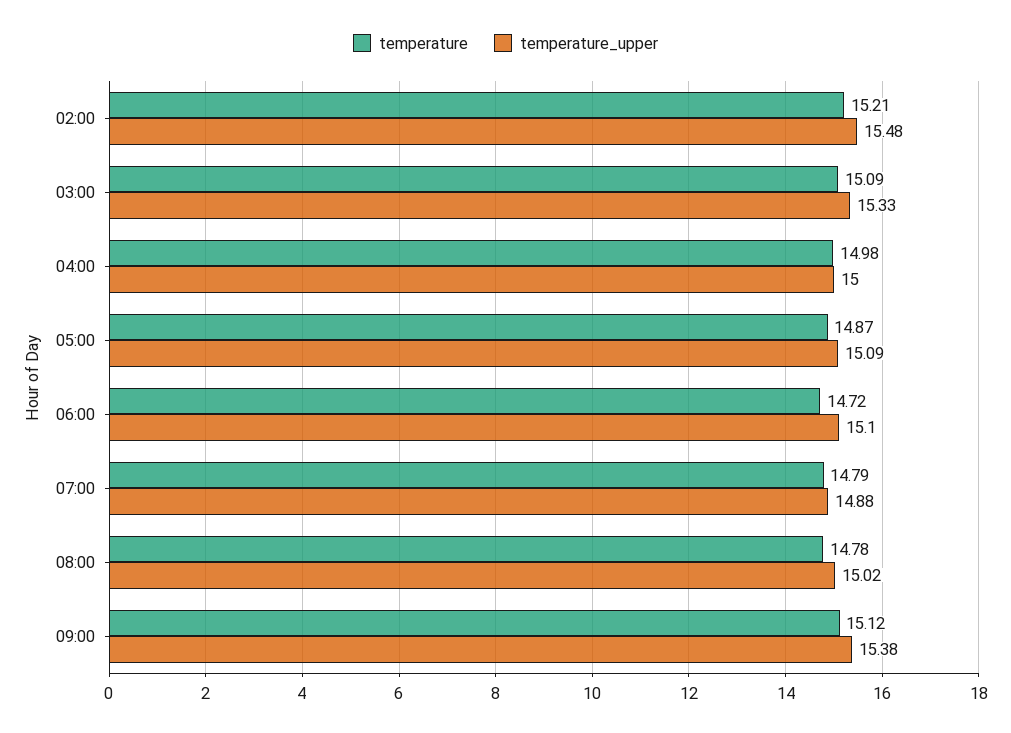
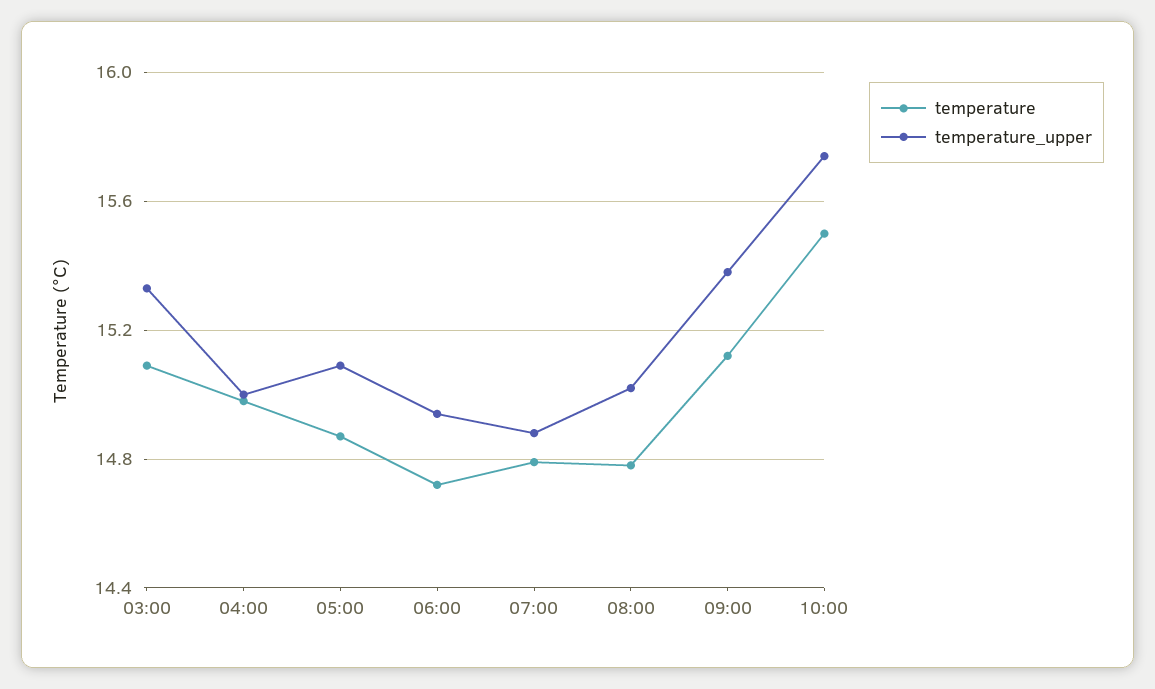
temperature, 02:00: 15.21 -> none
temperature_upper, 02:00: 15.48 -> none
temperature_upper, 06:00: 15.1 -> 14.95
temperature, 10:00: none -> 15.5
temperature_upper, 10:00: none -> 15.75

